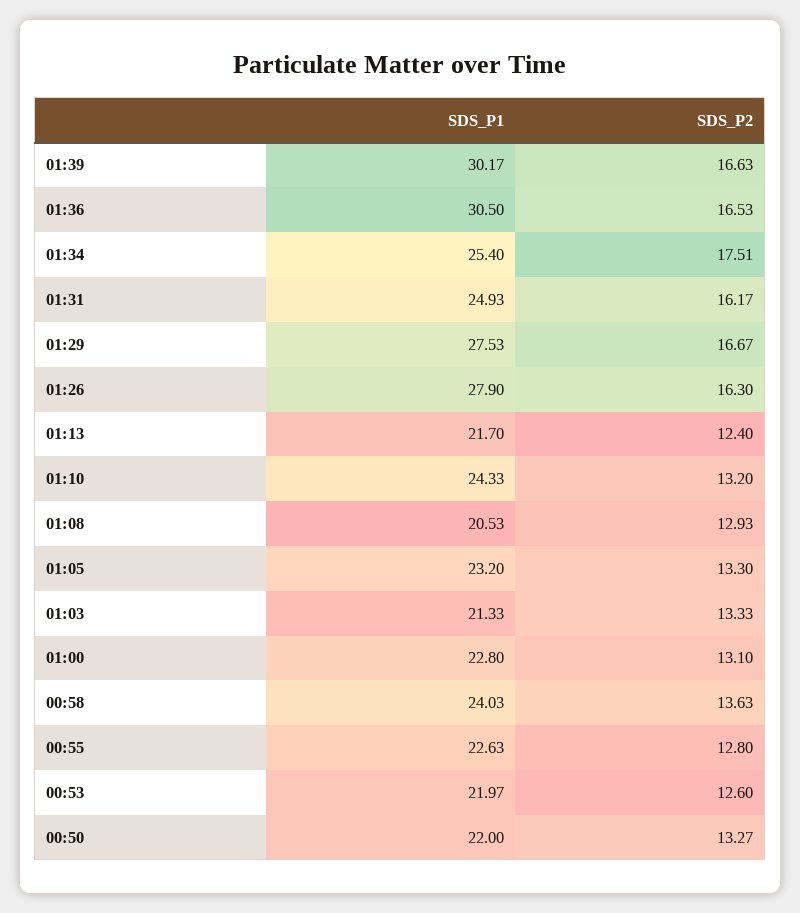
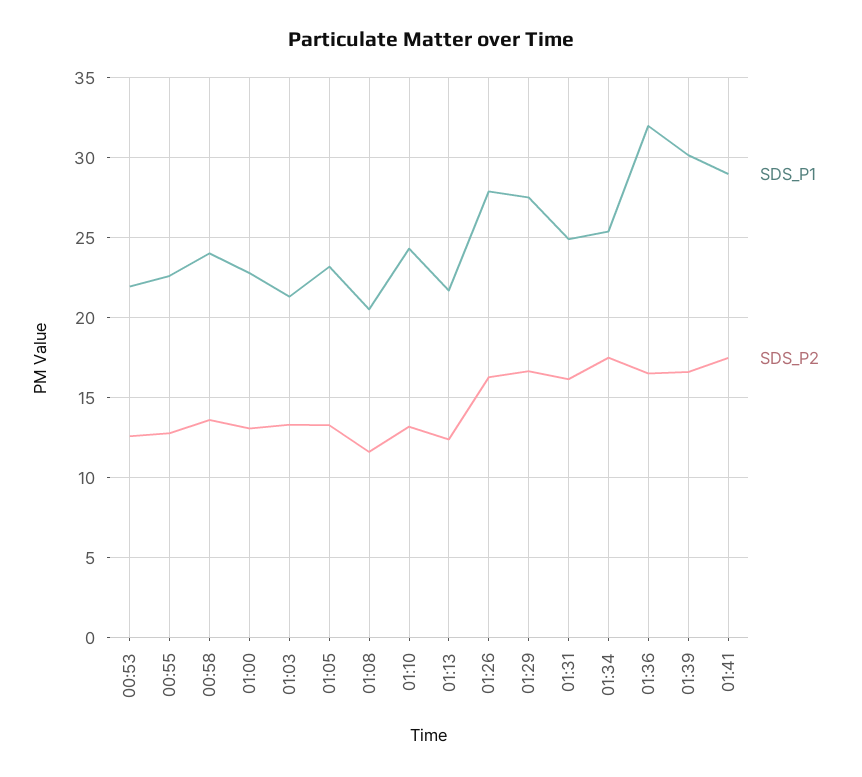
SDS_P1, 01:36: 30.5 -> 32
SDS_P2, 01:08: 12.93 -> 11.5
SDS_P1, 00:50: 22 -> none
SDS_P2, 00:50: 13.27 -> none
SDS_P1, 01:41: none -> 29
SDS_P2, 01:41: none -> 17.5

